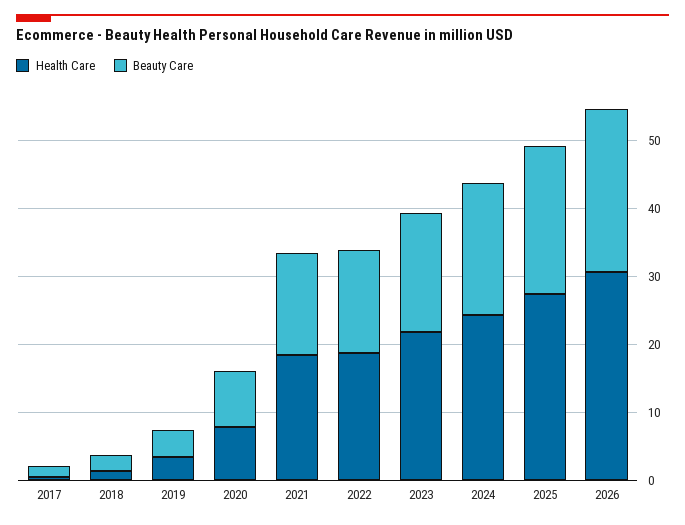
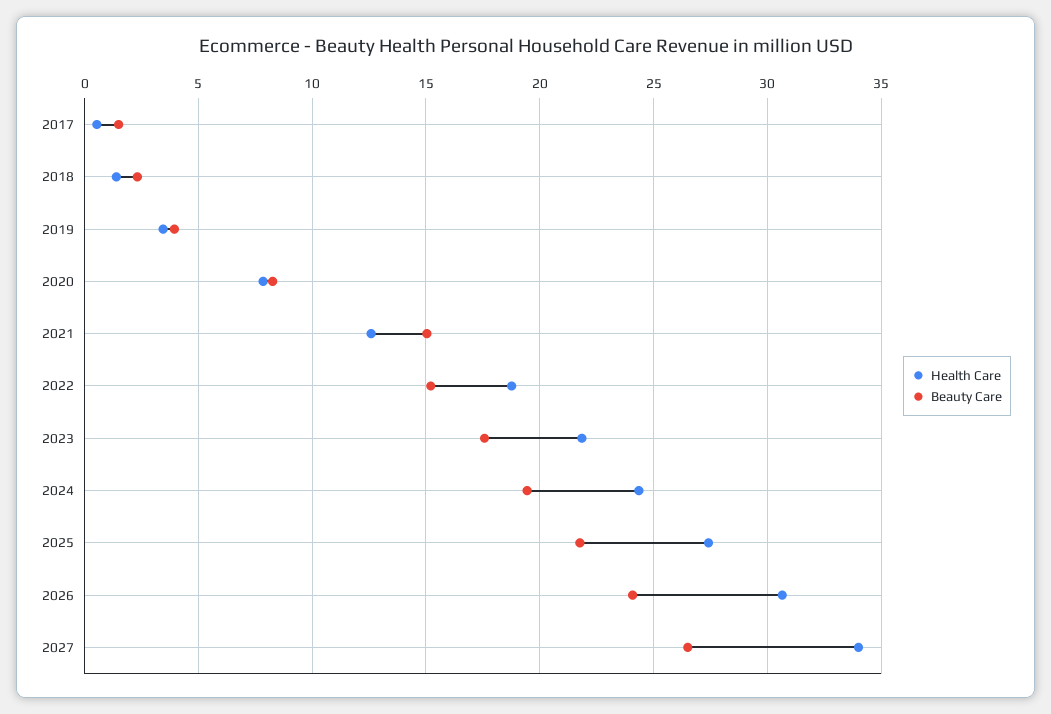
Health Care, 2021: 18 -> 12.5
Health Care, 2027: none -> 34
Beauty Care, 2027: none -> 26.5

